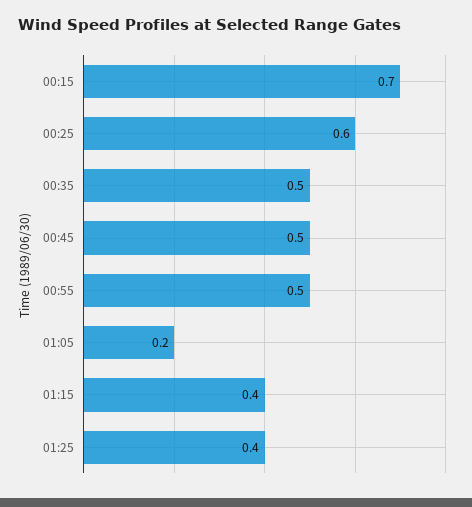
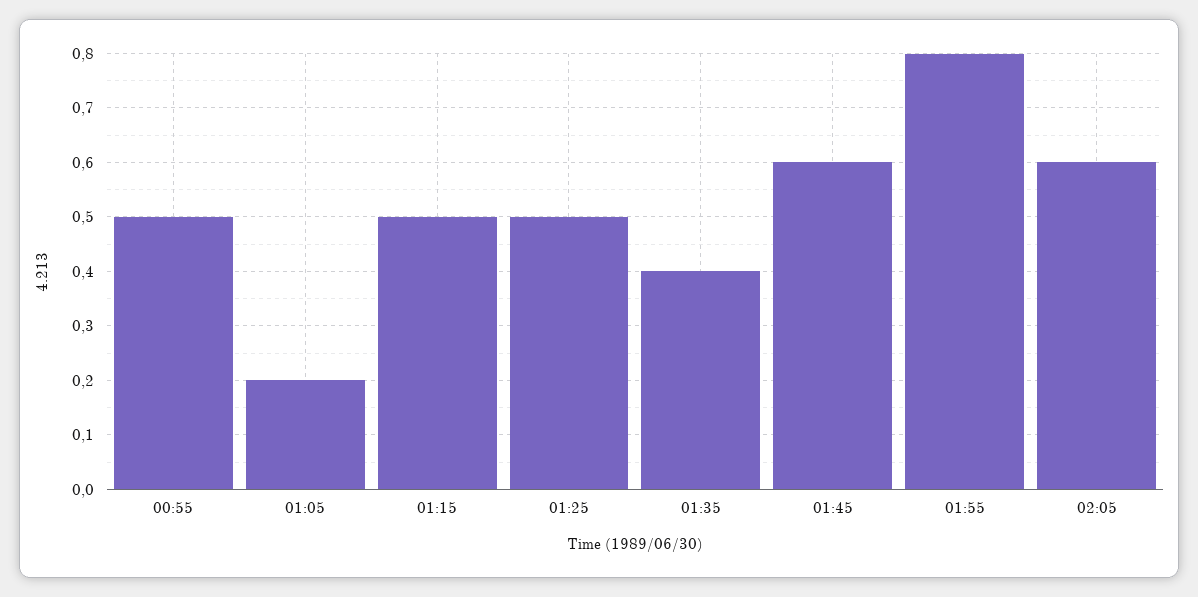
00:15: 0.7 -> none
00:25: 0.6 -> none
00:35: 0.5 -> none
00:45: 0.5 -> none
01:15: 0.4 -> 0.5
01:25: 0.4 -> 0.5
01:35: none -> 0.4
01:45: none -> 0.6
01:55: none -> 0.8
02:05: none -> 0.6

